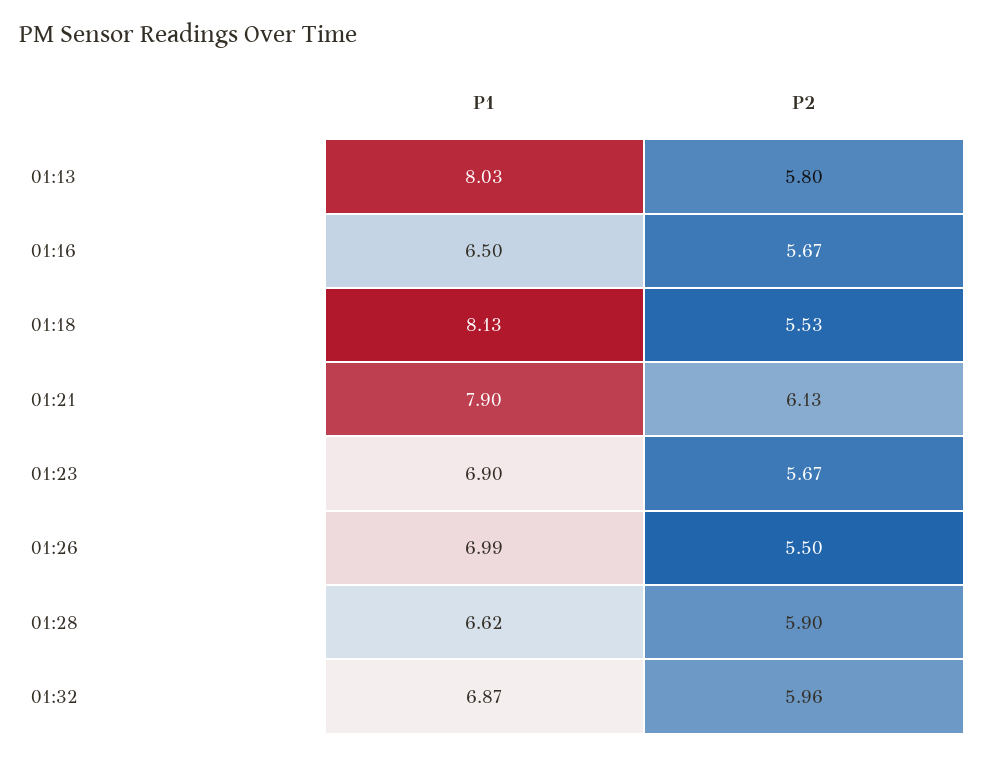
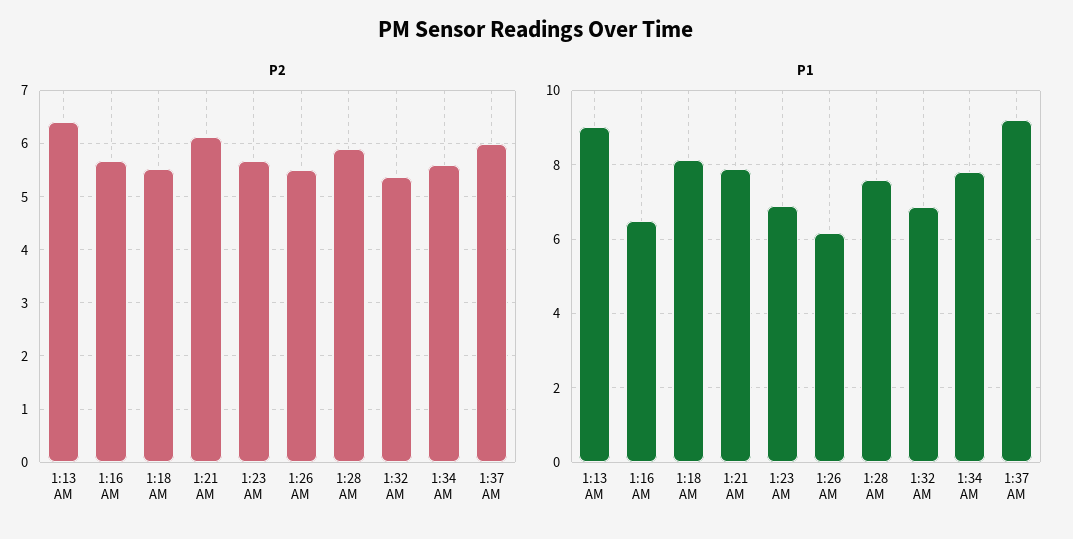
P1, 01:13: 8.03 -> 9
P2, 01:13: 5.8 -> 6.4
P1, 01:26: 6.99 -> 6.2
P1, 01:28: 6.62 -> 7.6
P2, 01:32: 5.96 -> 5.4
P2, 1:34 AM: none -> 5.6
P2, 1:37 AM: none -> 6
P1, 1:34 AM: none -> 7.8
P1, 1:37 AM: none -> 9.2

